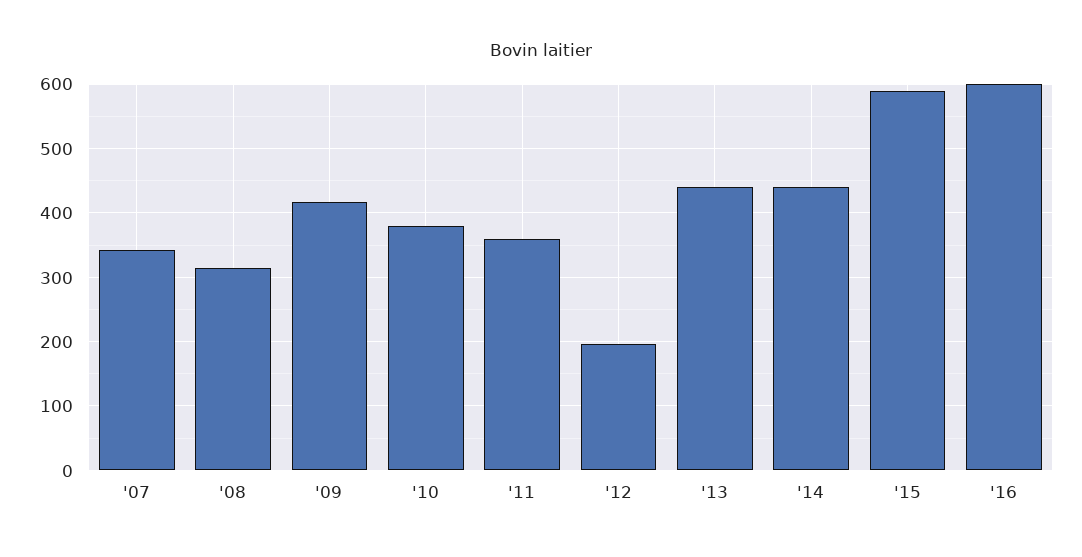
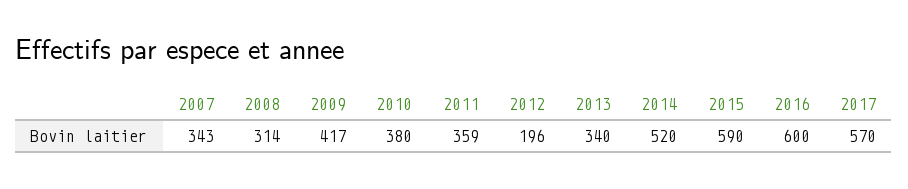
'13: 440 -> 340
'14: 440 -> 520
2017: none -> 570

